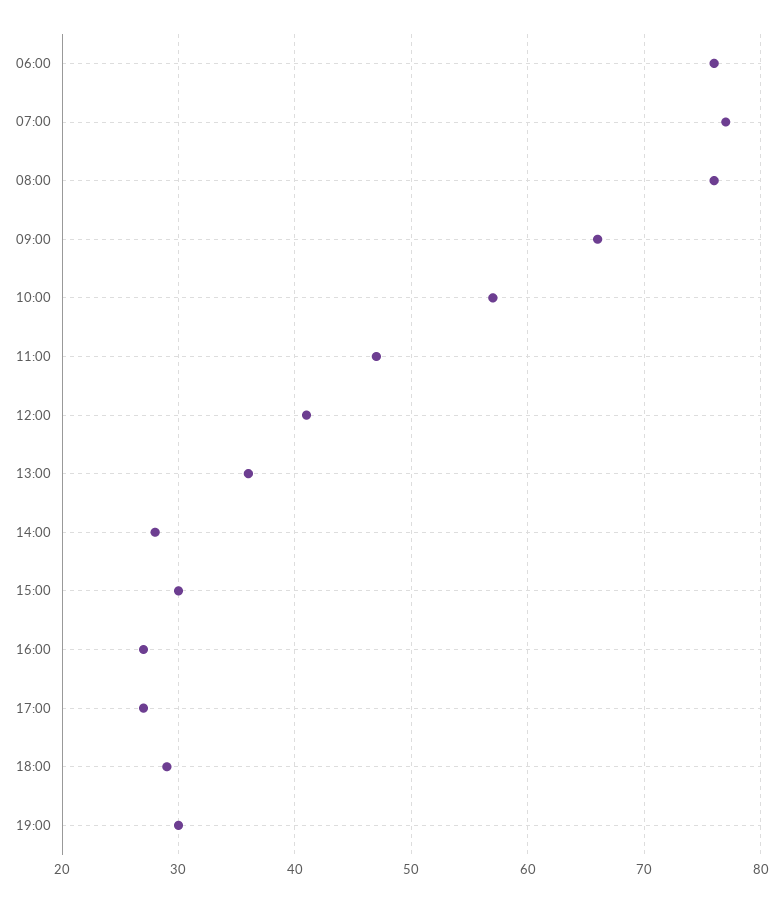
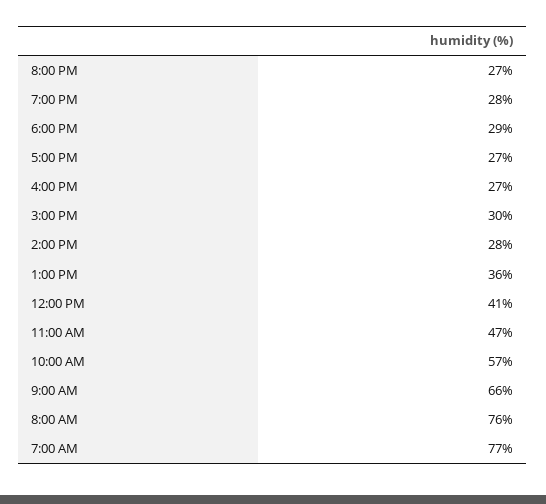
06:00: 76 -> none
19:00: 30 -> 28
8:00 PM: none -> 27

